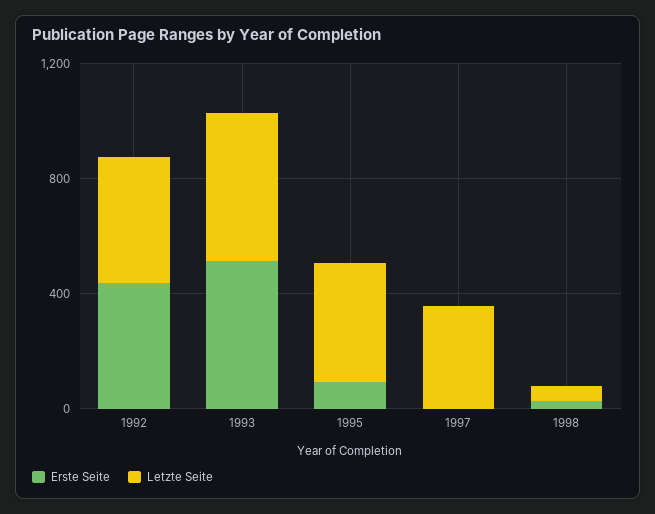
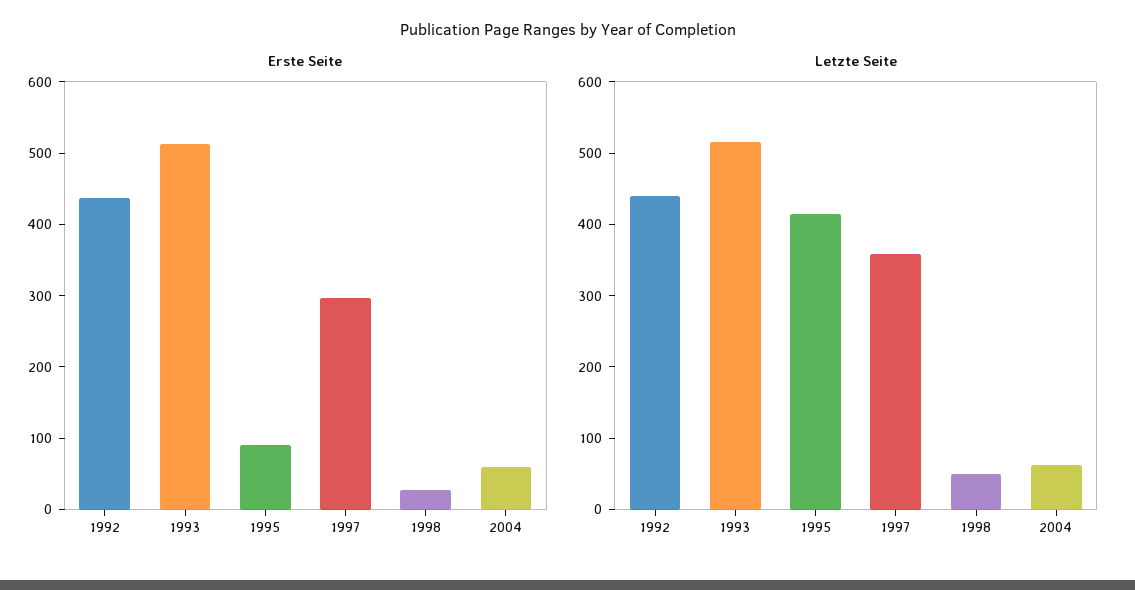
Erste Seite, 1997: 0 -> 300
Erste Seite, 2004: none -> 60
Letzte Seite, 2004: none -> 60

